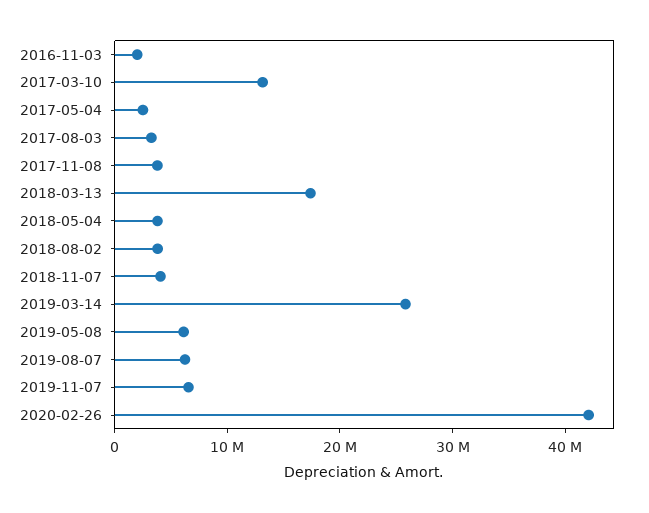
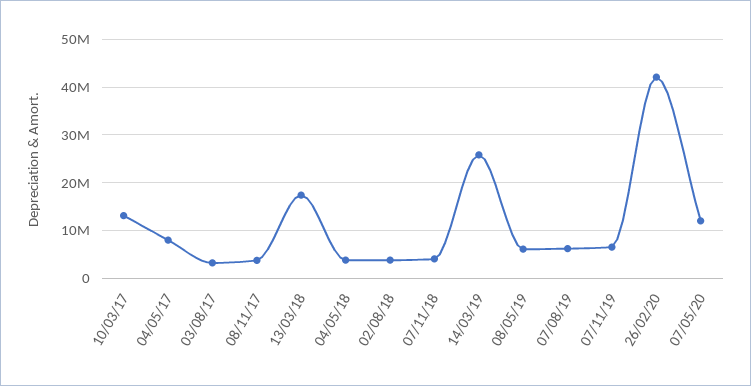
2016-11-03: 2000000 -> none
2017-05-04: 2000000 -> 8000000
07/05/20: none -> 12000000

